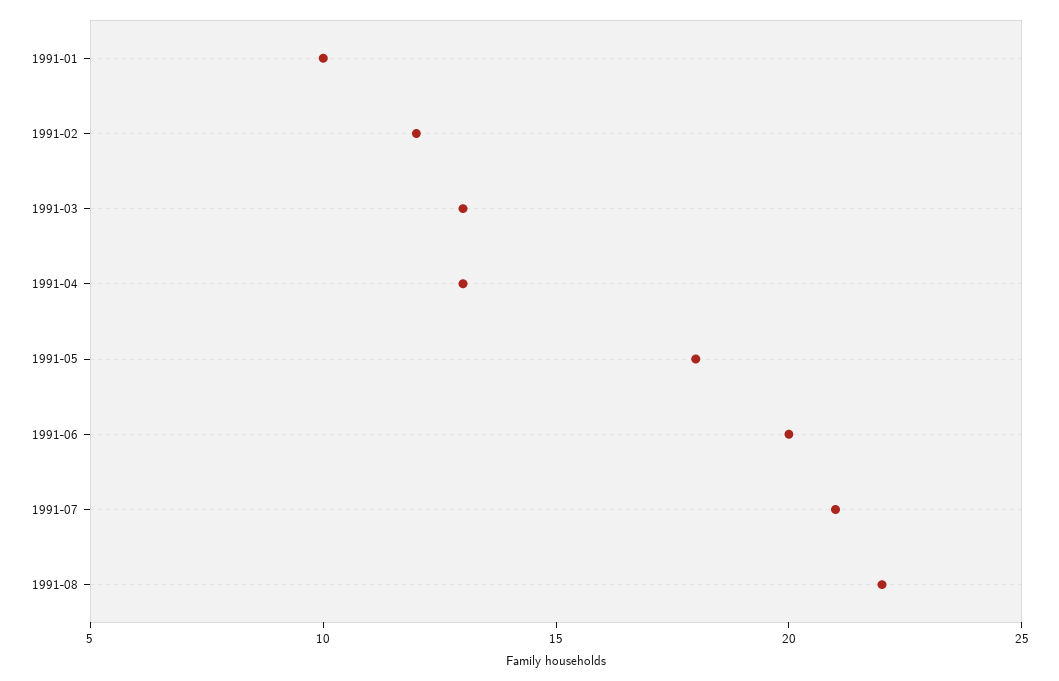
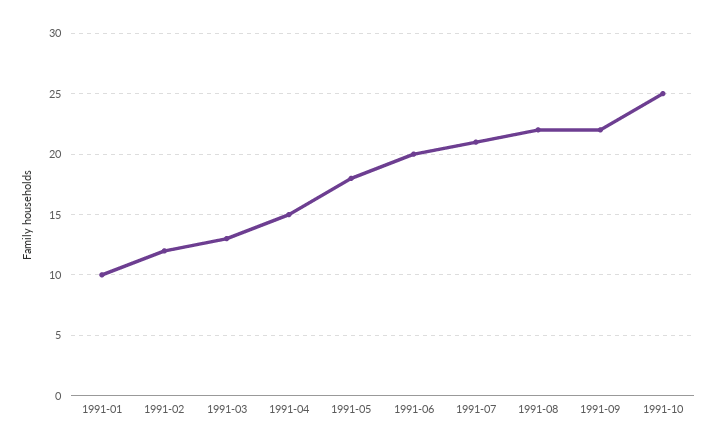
1991-04: 13 -> 15
1991-09: none -> 22
1991-10: none -> 25

